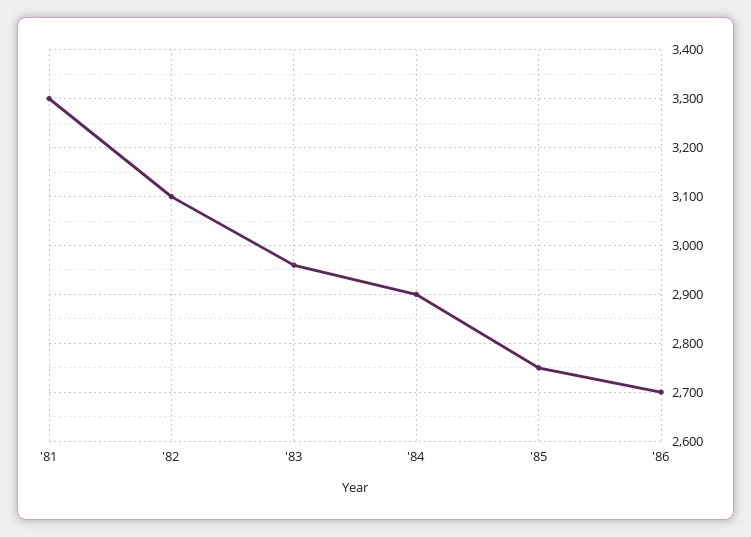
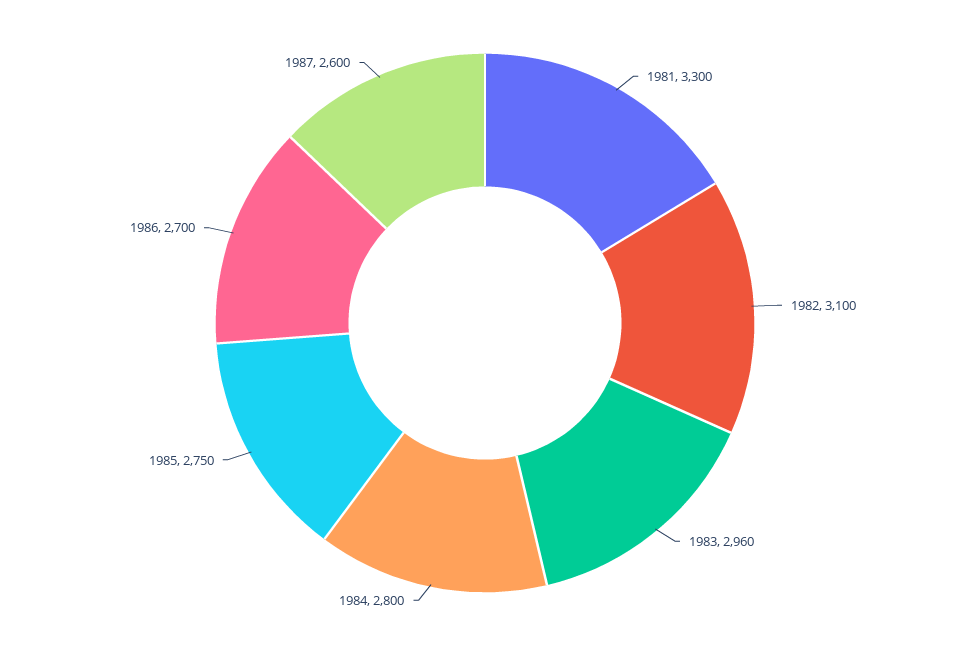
'84: 2900 -> 2800
1987: none -> 2600

